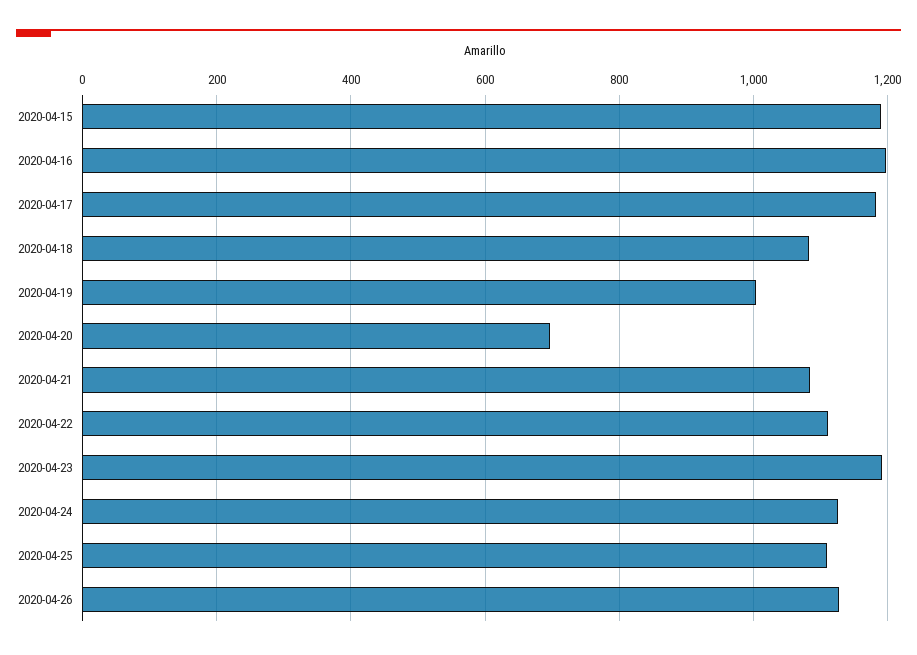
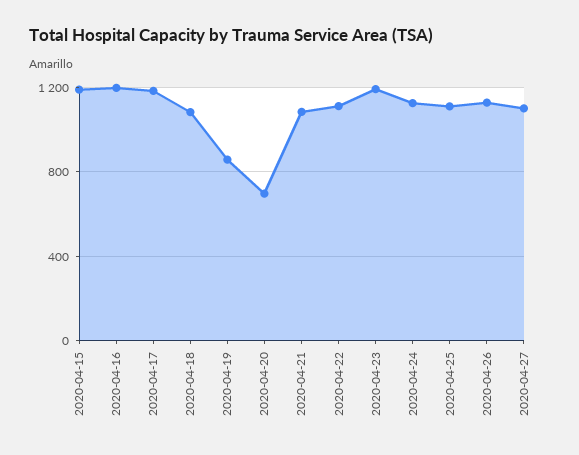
2020-04-19: 1000 -> 850
2020-04-27: none -> 1100

